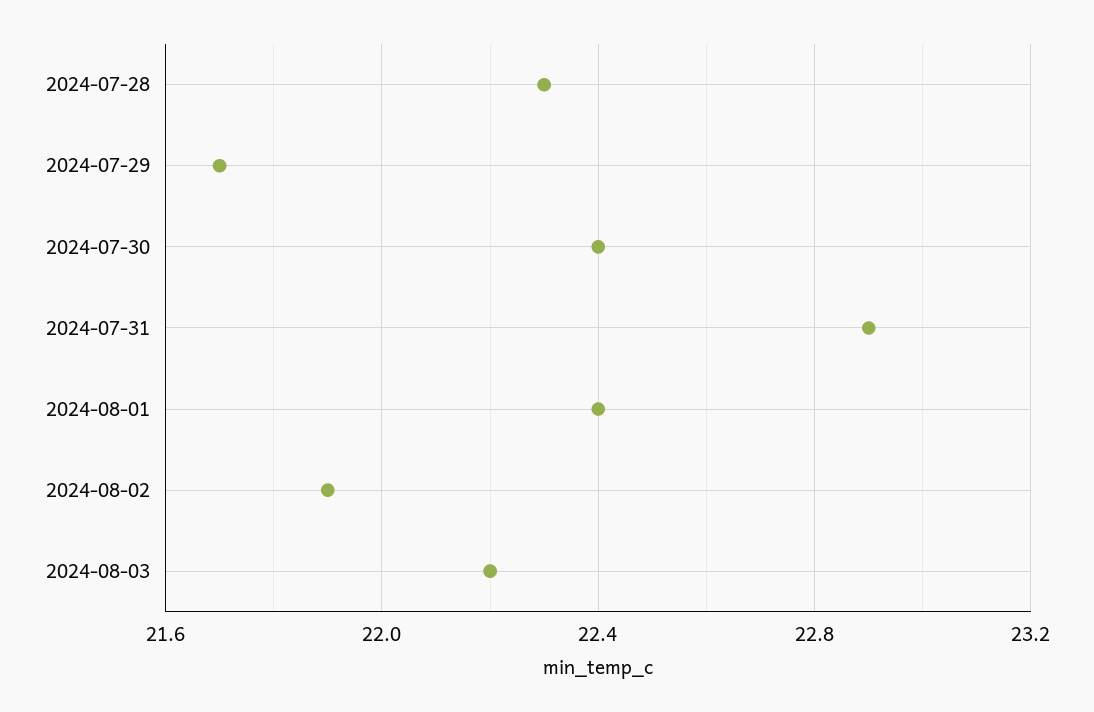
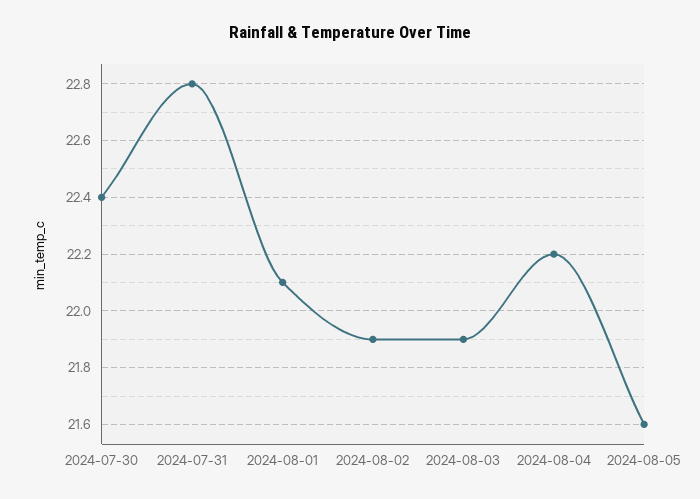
2024-07-28: 22.3 -> none
2024-07-29: 21.7 -> none
2024-07-31: 22.9 -> 22.8
2024-08-01: 22.4 -> 22.1
2024-08-03: 22.2 -> 21.9
2024-08-04: none -> 22.2
2024-08-05: none -> 21.6

